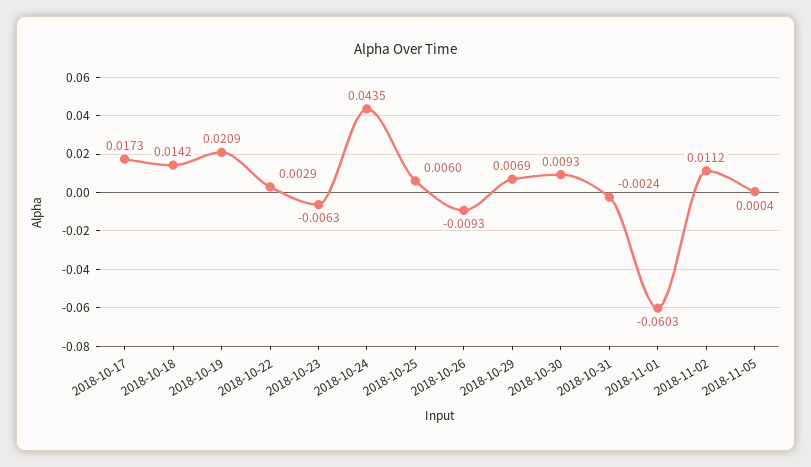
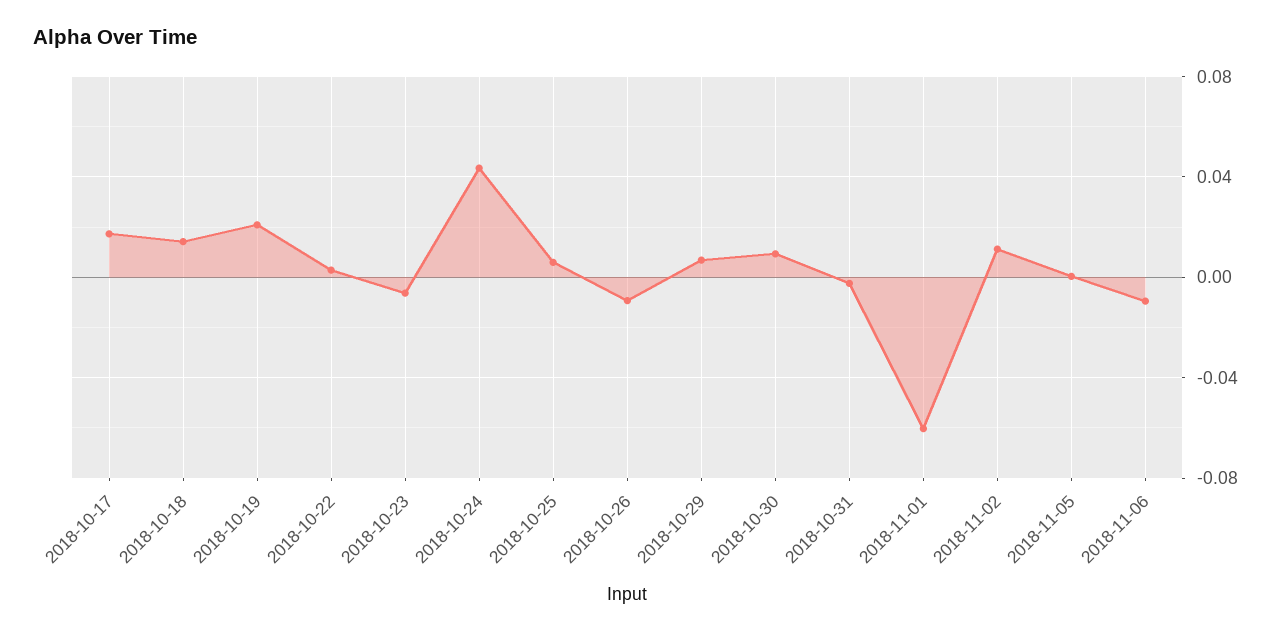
2018-11-06: none -> -0.01

